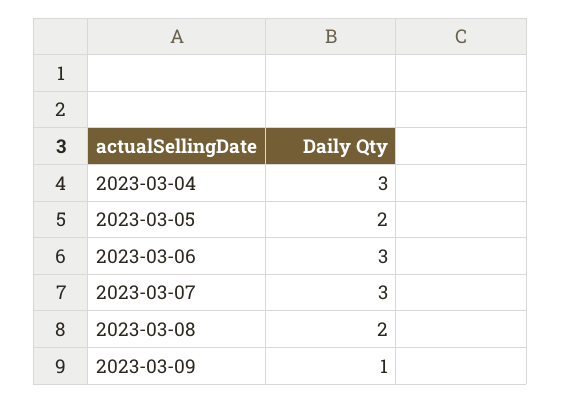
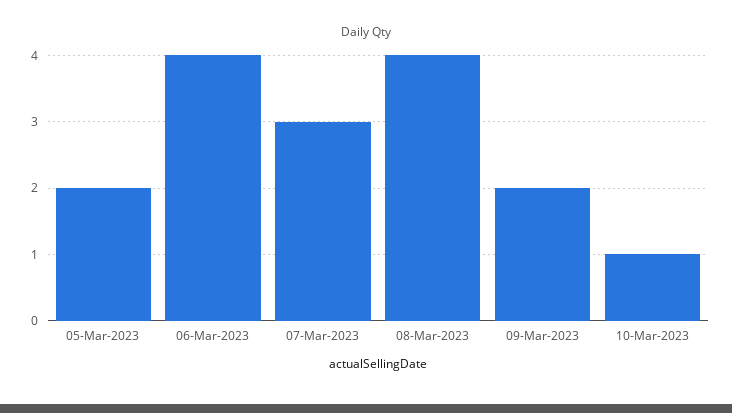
2023-03-04: 3 -> none
2023-03-06: 3 -> 4
2023-03-08: 2 -> 4
2023-03-09: 1 -> 2
10-Mar-2023: none -> 1

